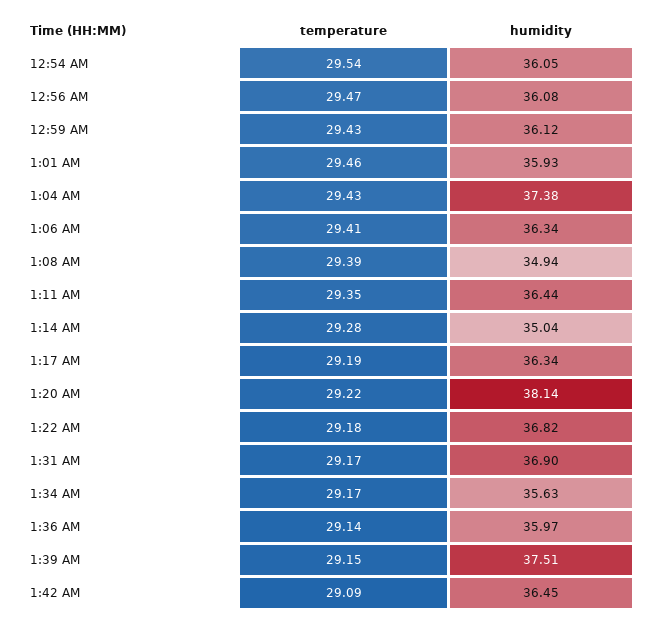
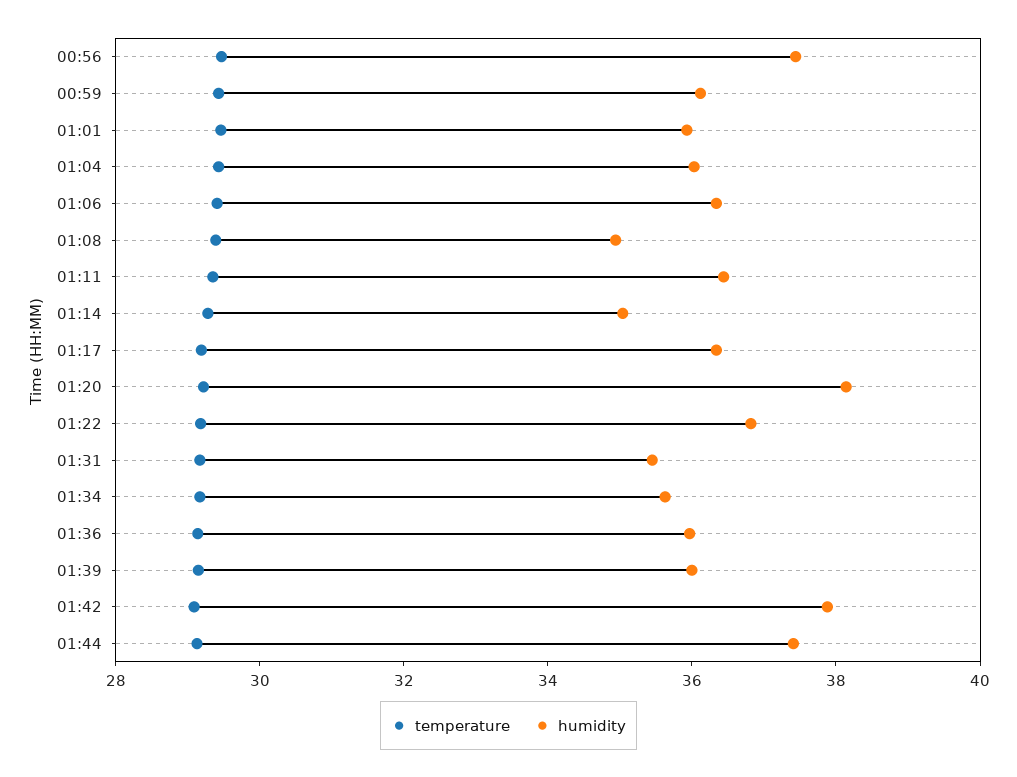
temperature, 12:54 AM: 29.54 -> none
humidity, 12:54 AM: 36.05 -> none
humidity, 12:56 AM: 36.08 -> 37.5
humidity, 1:04 AM: 37.38 -> 36
humidity, 1:31 AM: 36.9 -> 35.5
humidity, 1:39 AM: 37.51 -> 36
humidity, 1:42 AM: 36.45 -> 38
temperature, 01:44: none -> 29
humidity, 01:44: none -> 37.5

